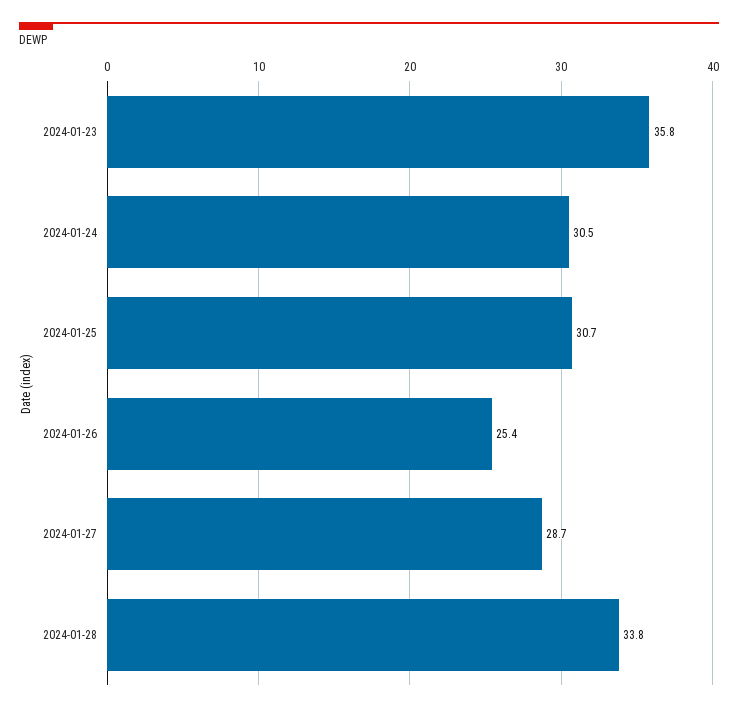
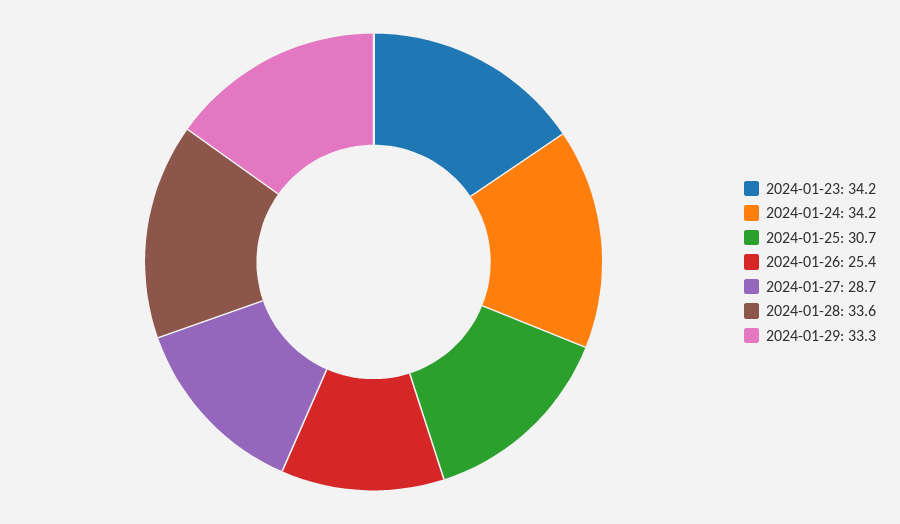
2024-01-23: 35.8 -> 34.2
2024-01-24: 30.5 -> 34.2
2024-01-28: 33.8 -> 33.6
2024-01-29: none -> 33.3

